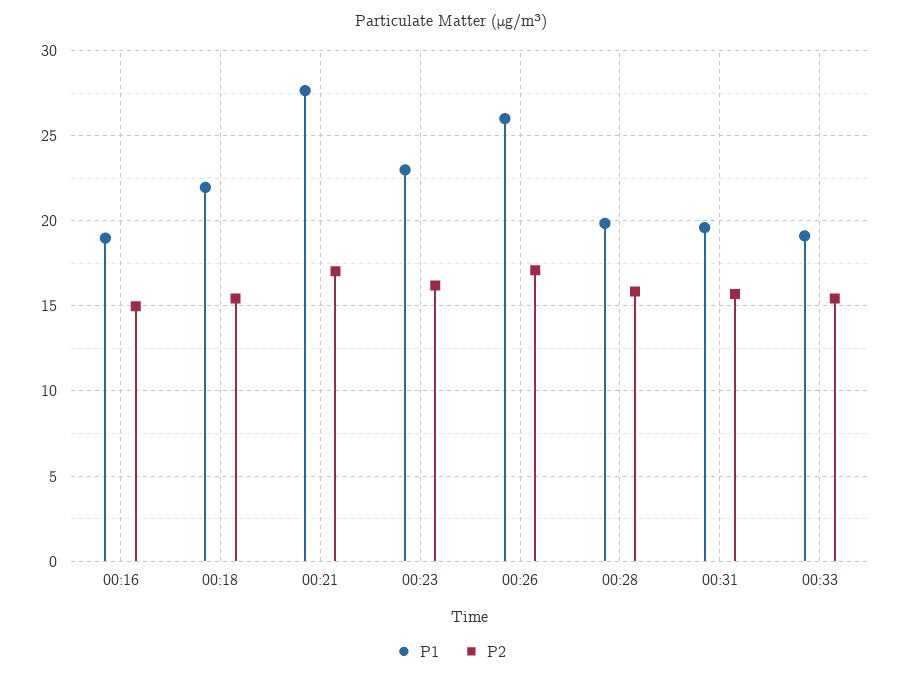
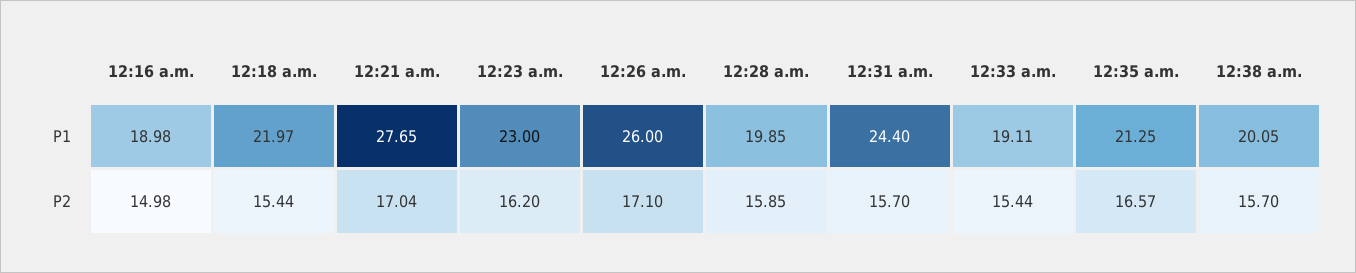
P1, 00:31: 19.5 -> 24.4
P1, 12:35 a.m.: none -> 21.25
P1, 12:38 a.m.: none -> 20.05
P2, 12:35 a.m.: none -> 16.57
P2, 12:38 a.m.: none -> 15.7

